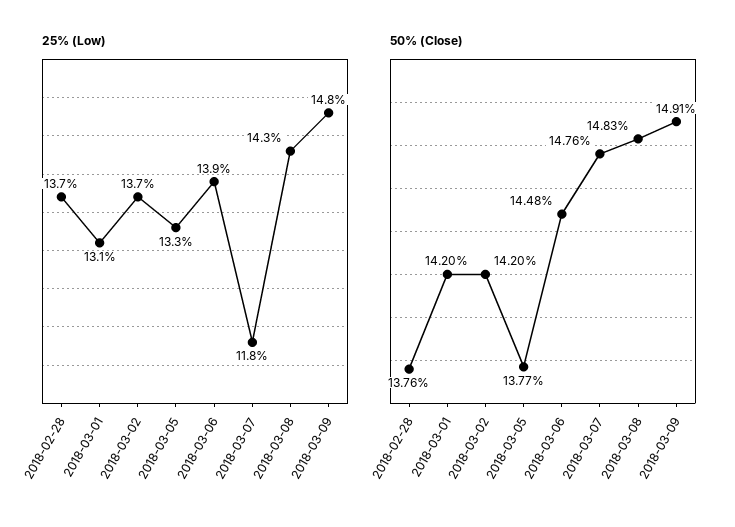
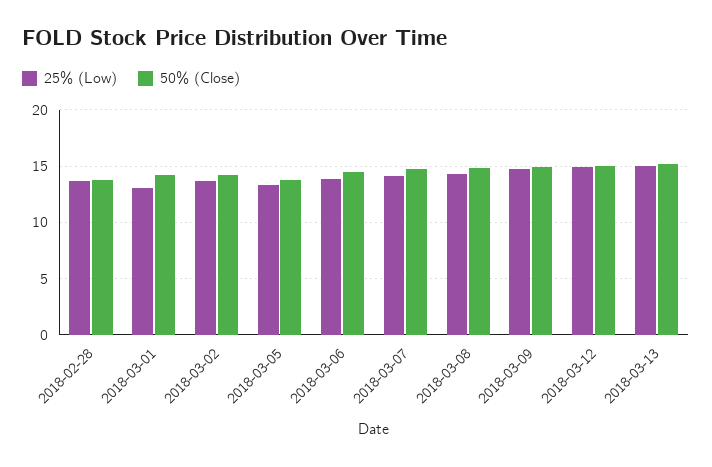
25% (Low), 2018-03-07: 11.8 -> 14
25% (Low), 2018-03-12: none -> 15
50% (Close), 2018-03-12: none -> 15
25% (Low), 2018-03-13: none -> 15
50% (Close), 2018-03-13: none -> 15

